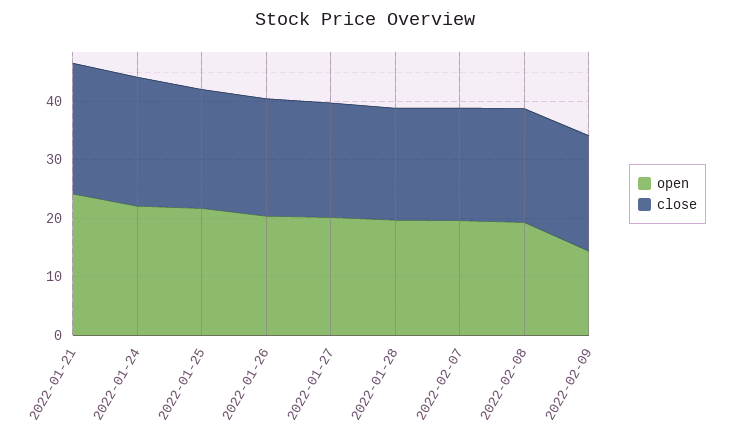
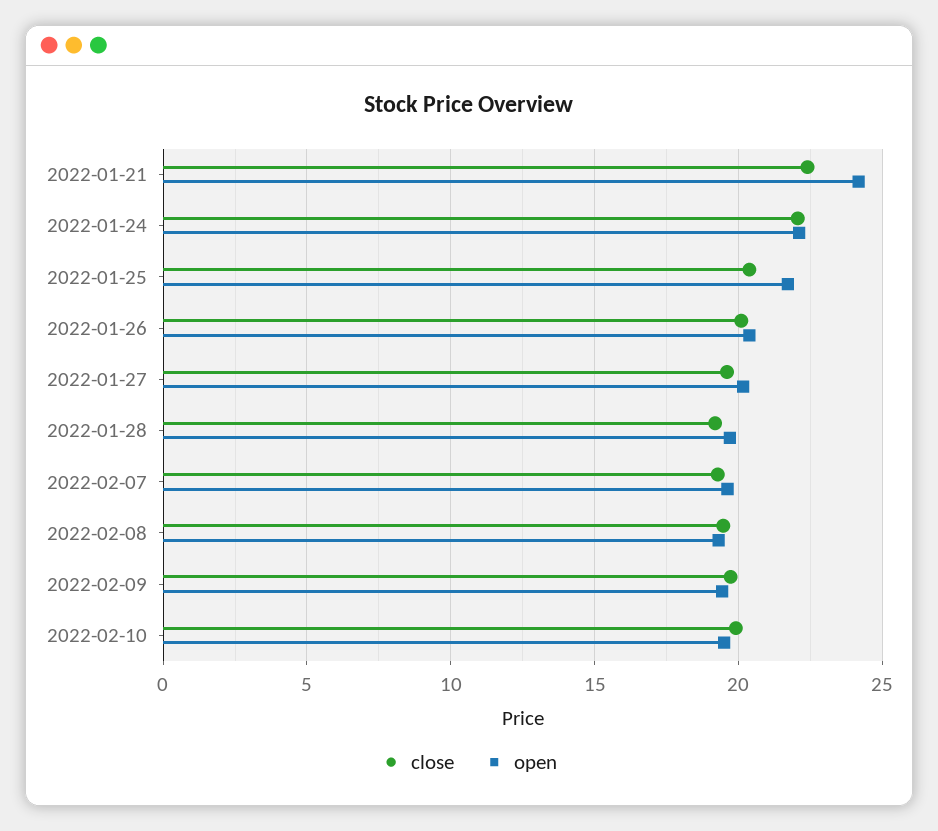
open, 2022-02-09: 14 -> 19.5
close, 2022-02-10: none -> 20
open, 2022-02-10: none -> 19.5

